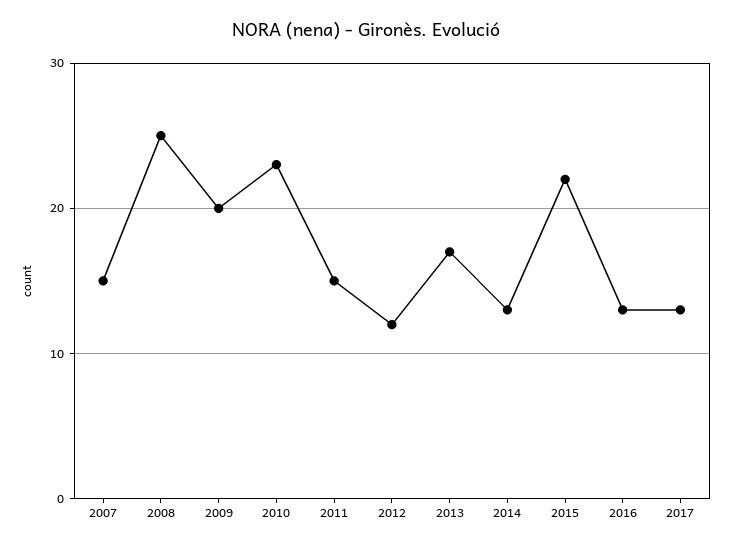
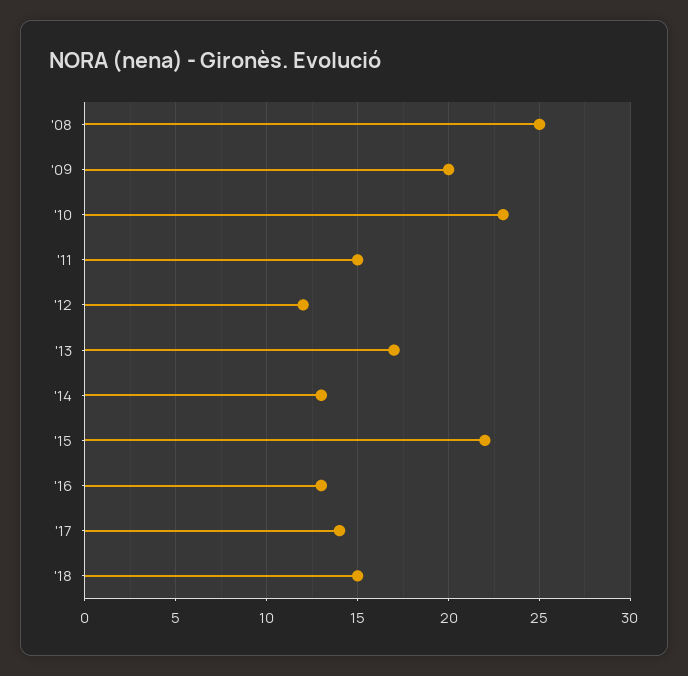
2007: 15 -> none
2017: 13 -> 14
'18: none -> 15

